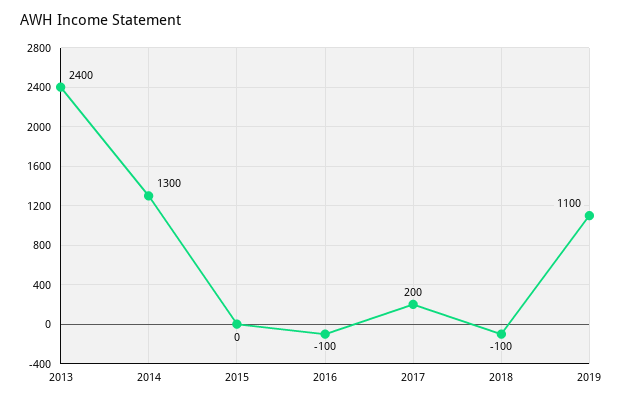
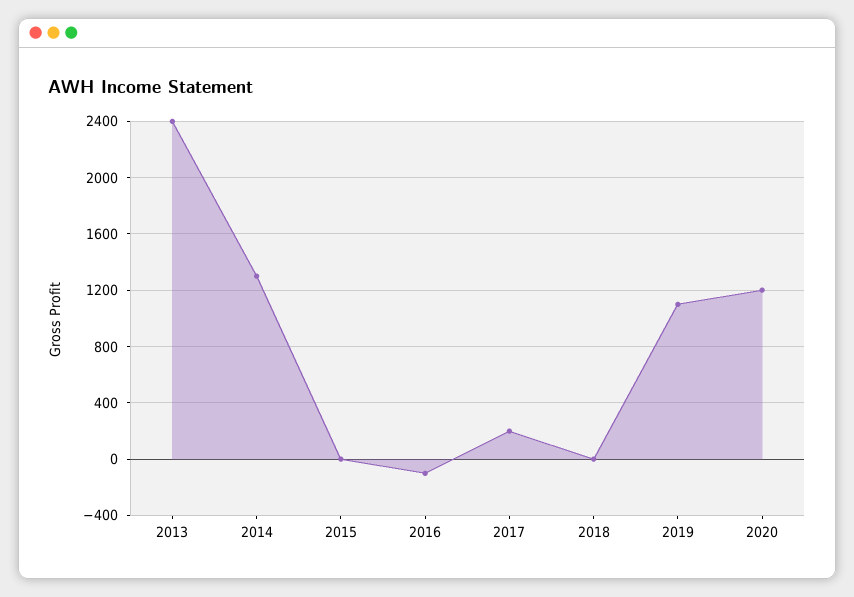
2018: -100 -> 0
2020: none -> 1200

